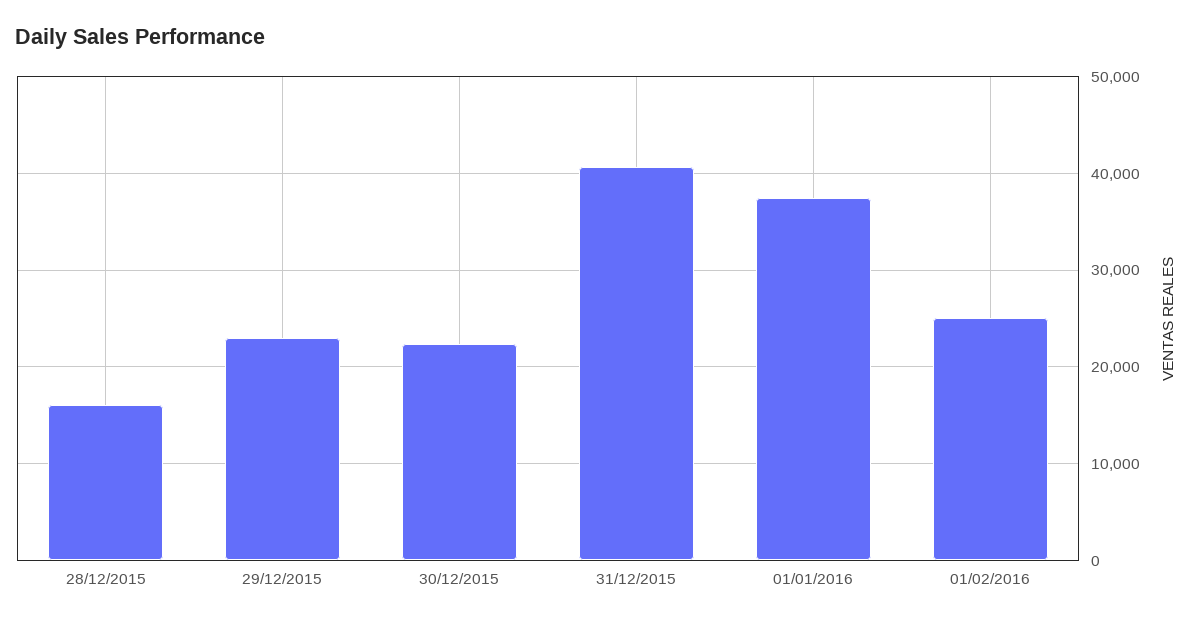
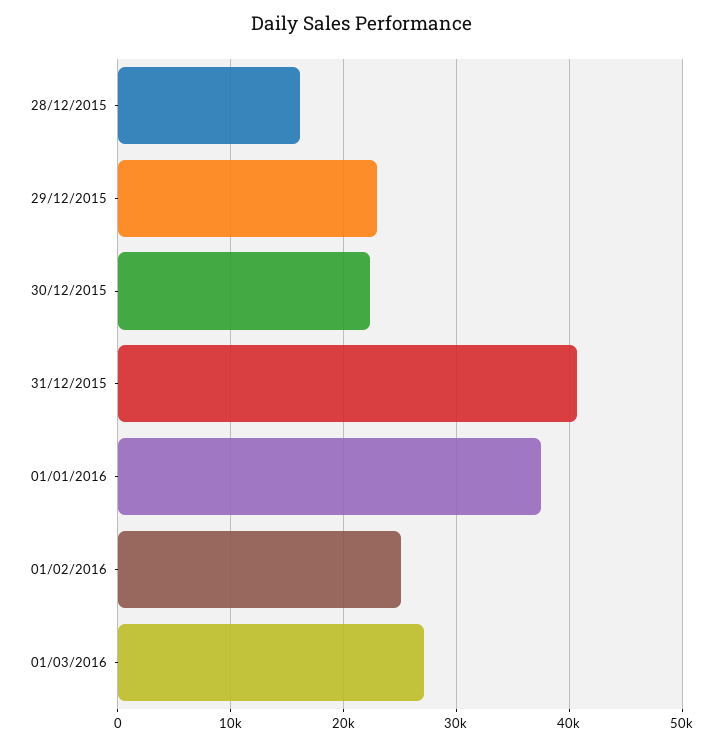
01/03/2016: none -> 27000

